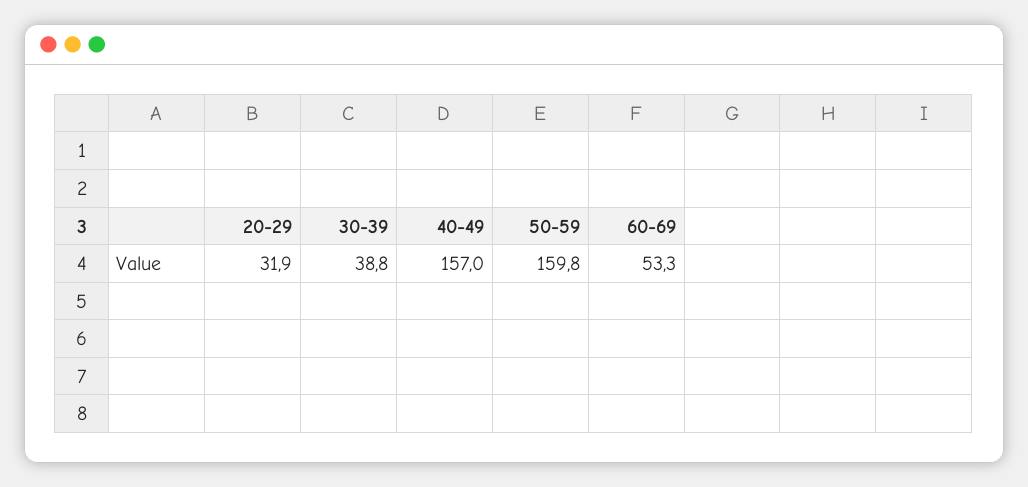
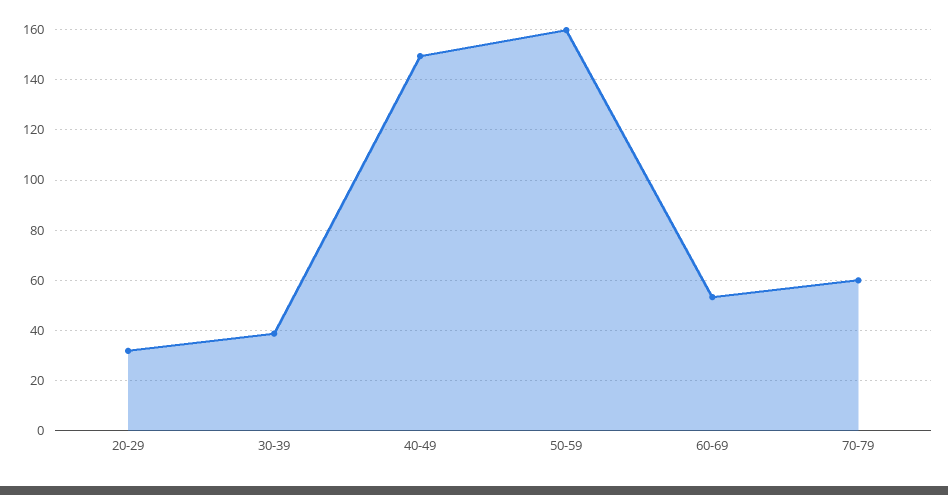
40-49: 157 -> 150
70-79: none -> 60

